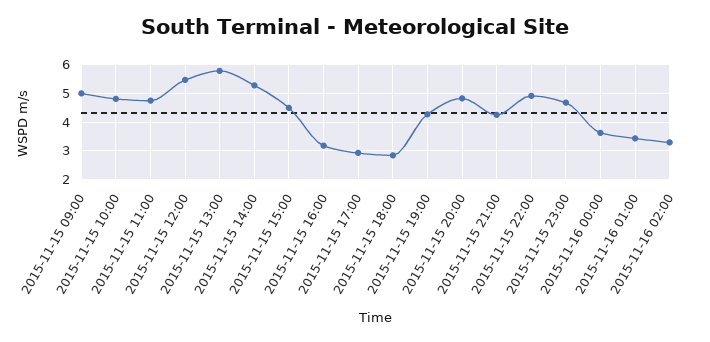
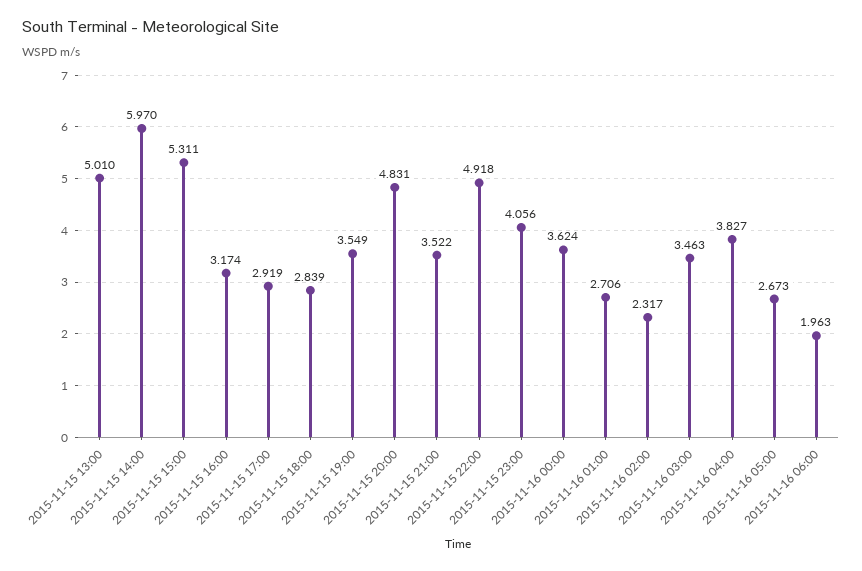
2015-11-15 09:00: 5 -> none
2015-11-15 10:00: 4.75 -> none
2015-11-15 11:00: 4.75 -> none
2015-11-15 12:00: 5.5 -> none
2015-11-15 13:00: 5.75 -> 5.01
2015-11-15 14:00: 5.25 -> 5.97
2015-11-15 15:00: 4.5 -> 5.311
2015-11-15 19:00: 4.25 -> 3.549
2015-11-15 21:00: 4.25 -> 3.522
2015-11-15 23:00: 4.75 -> 4.056
2015-11-16 01:00: 3.5 -> 2.706
2015-11-16 02:00: 3.25 -> 2.317
2015-11-16 03:00: none -> 3.463
2015-11-16 04:00: none -> 3.827
2015-11-16 05:00: none -> 2.673
2015-11-16 06:00: none -> 1.963

